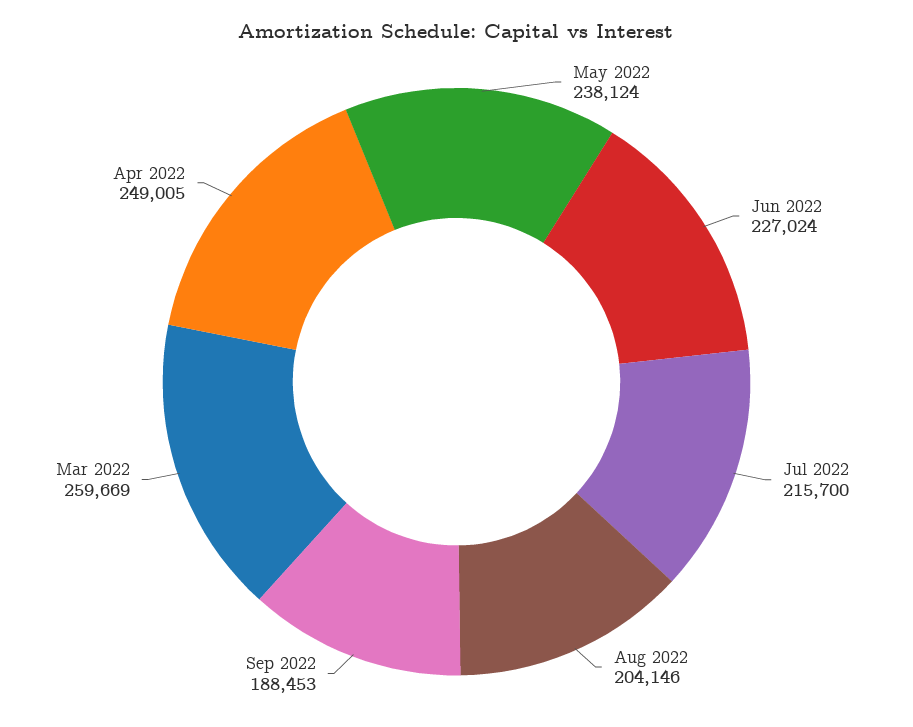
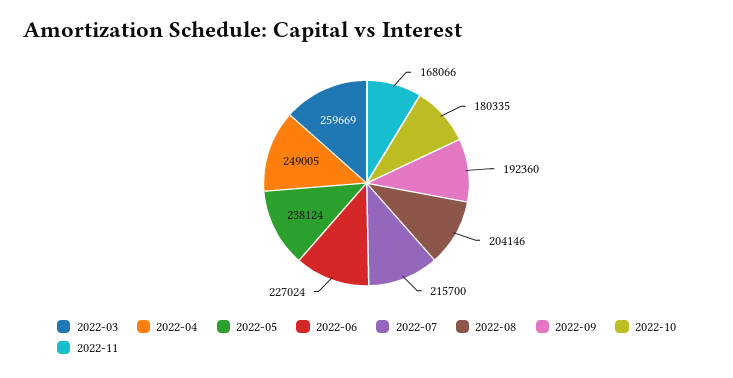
Sep 2022: 188453 -> 192360
2022-10: none -> 180335
2022-11: none -> 168066

